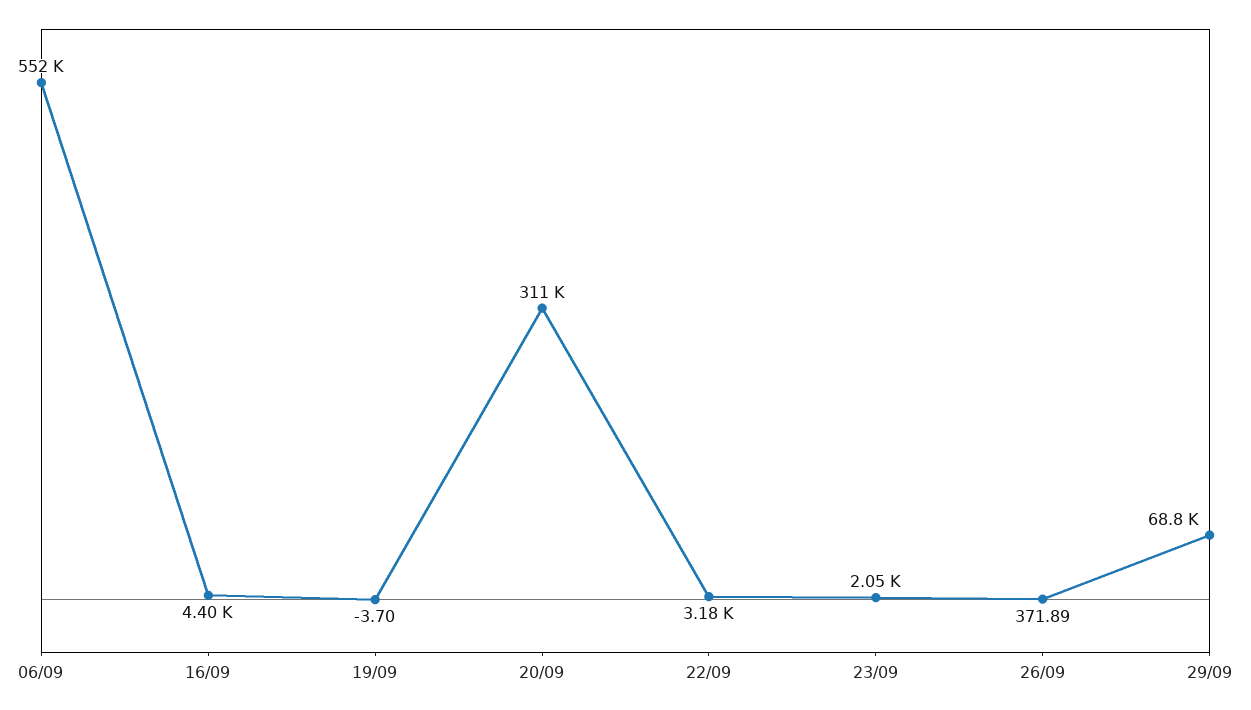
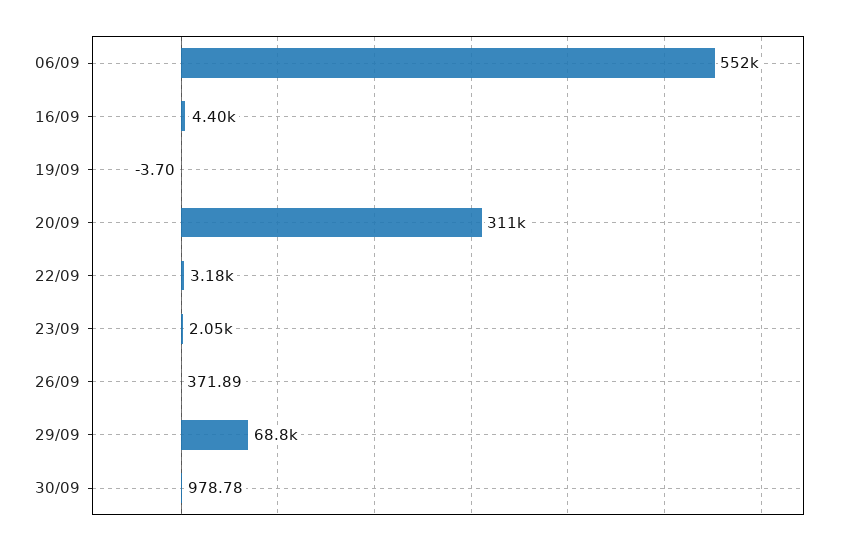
30/09: none -> 978.78

